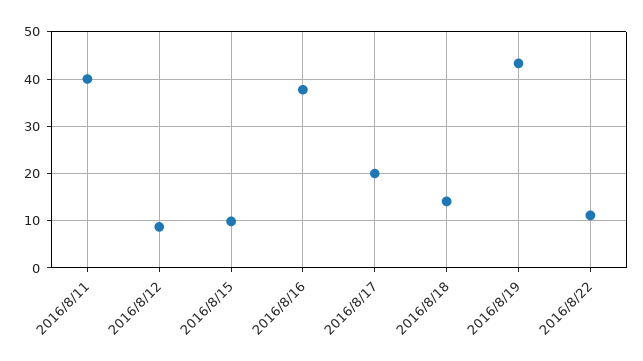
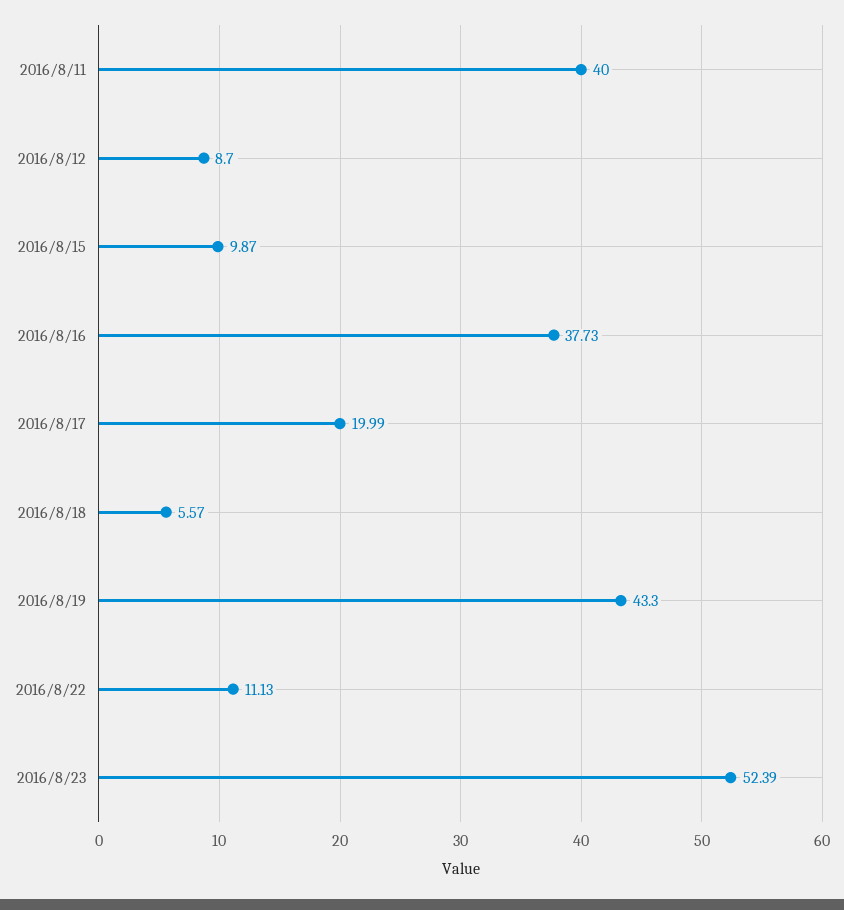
2016/8/18: 14 -> 5.57
2016/8/23: none -> 52.39

